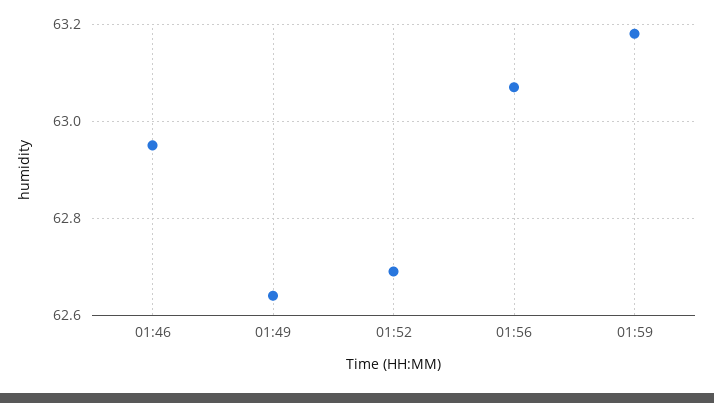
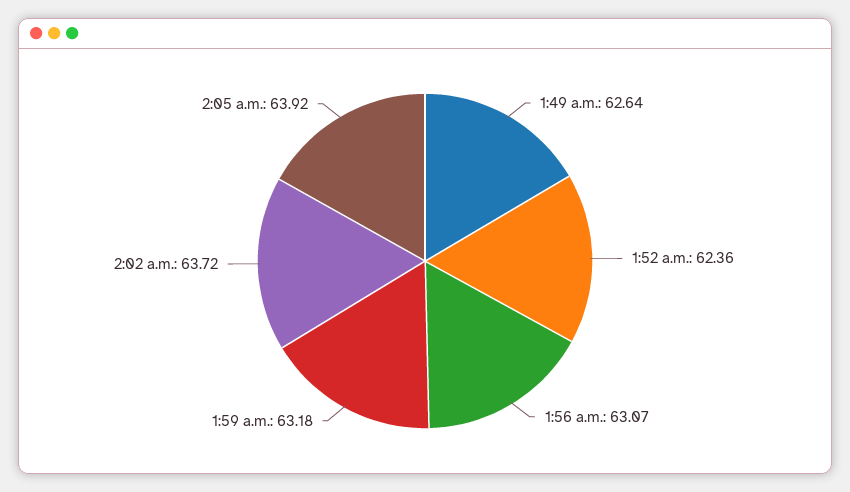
01:46: 62.95 -> none
01:52: 62.7 -> 62.36
2:02 a.m.: none -> 63.72
2:05 a.m.: none -> 63.92

